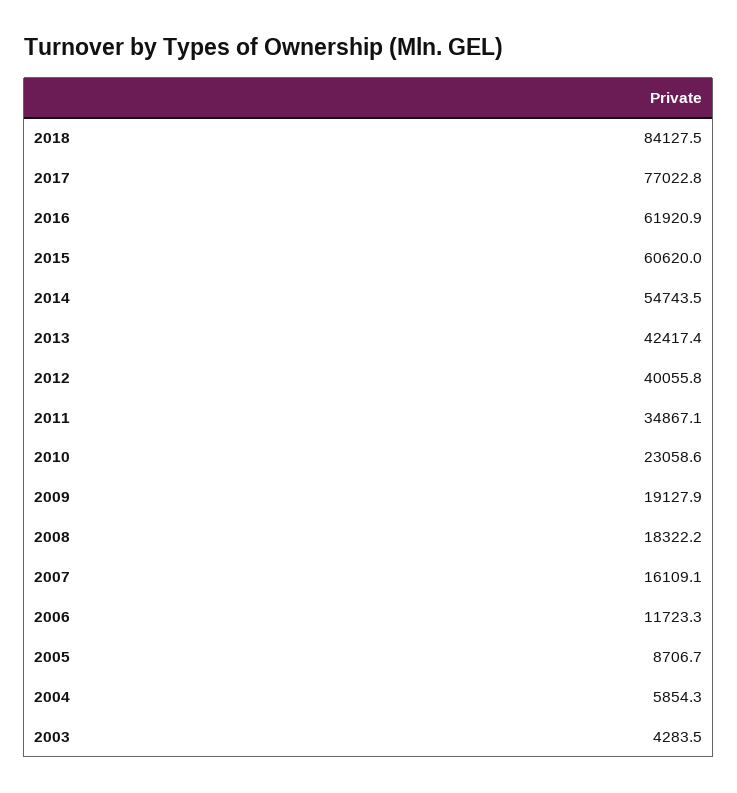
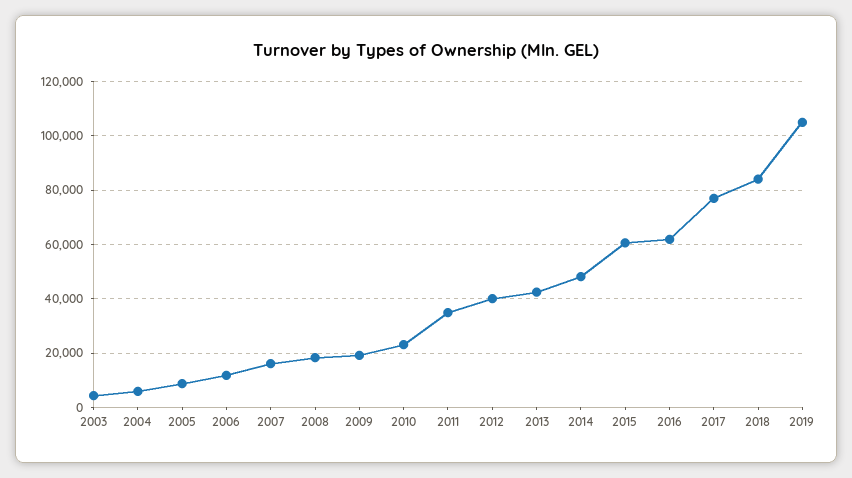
2014: 54743.5 -> 47500
2019: none -> 105000

